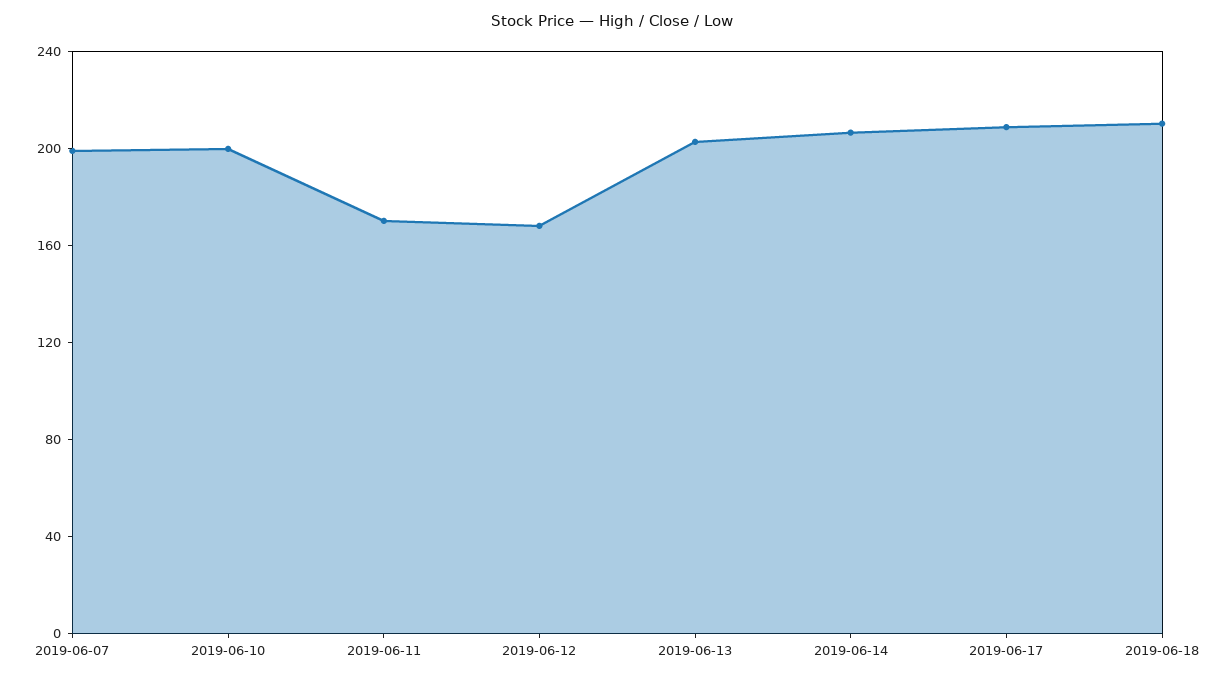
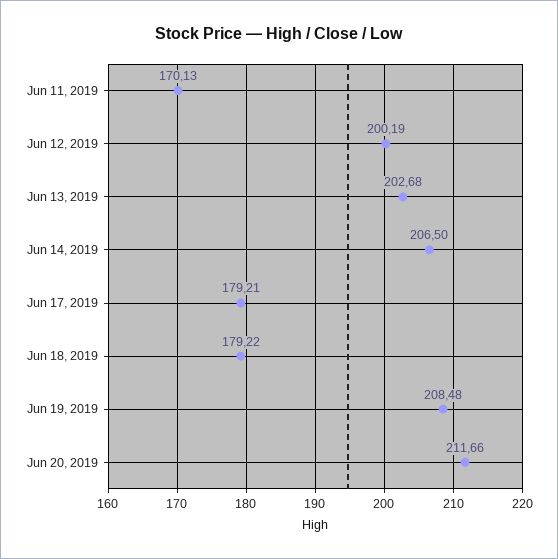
2019-06-07: 200 -> none
2019-06-10: 200 -> none
2019-06-12: 170 -> 200.19
2019-06-17: 210 -> 179.21
2019-06-18: 210 -> 179.22
Jun 19, 2019: none -> 208.48
Jun 20, 2019: none -> 211.66

